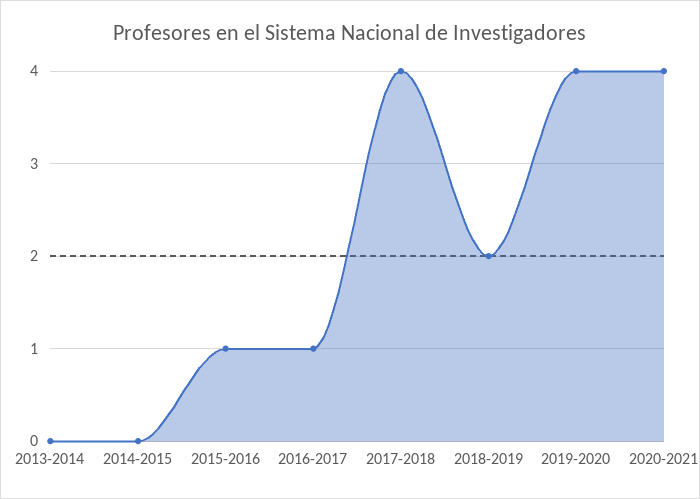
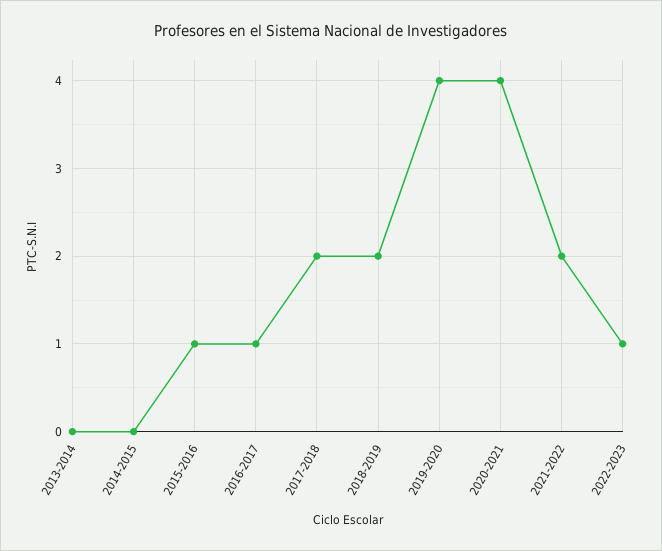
2017-2018: 4 -> 2
2021-2022: none -> 2
2022-2023: none -> 1

